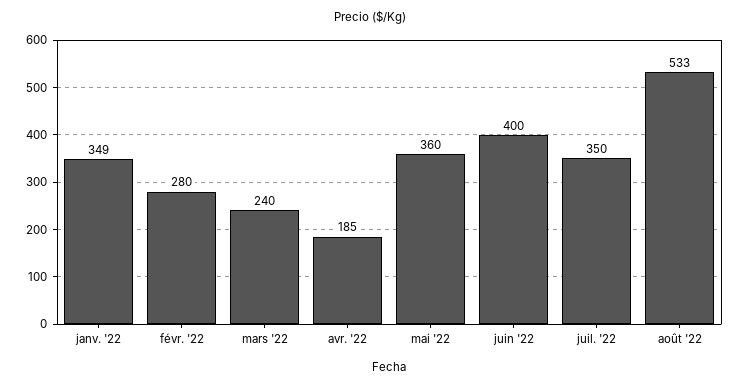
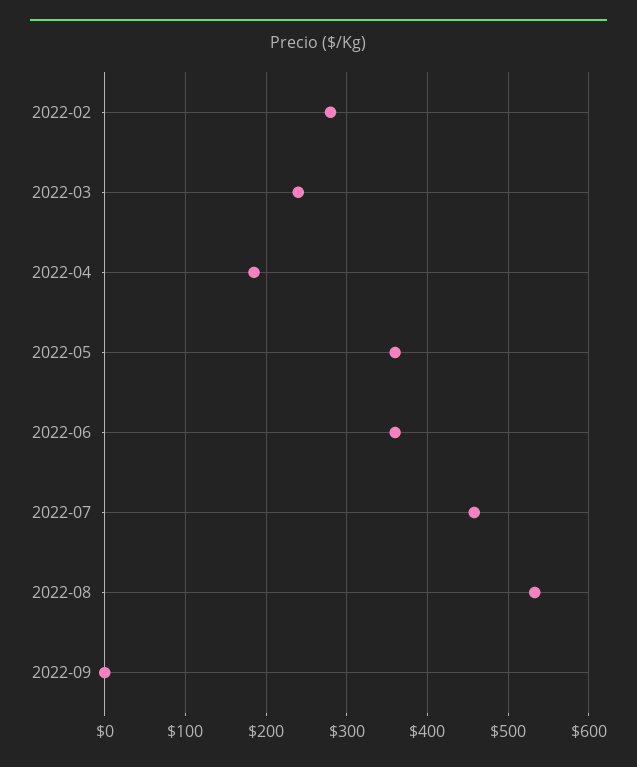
janv. '22: 349 -> none
juin '22: 400 -> 360
juil. '22: 350 -> 460
2022-09: none -> 0

